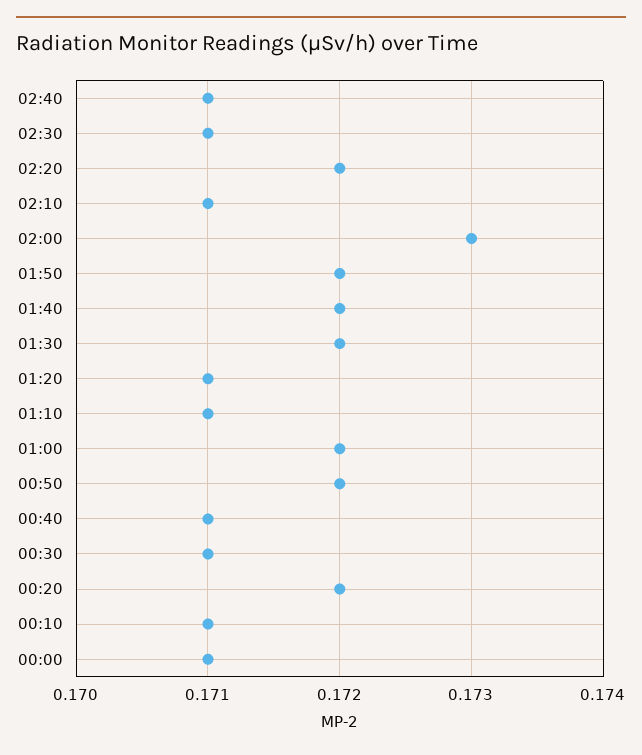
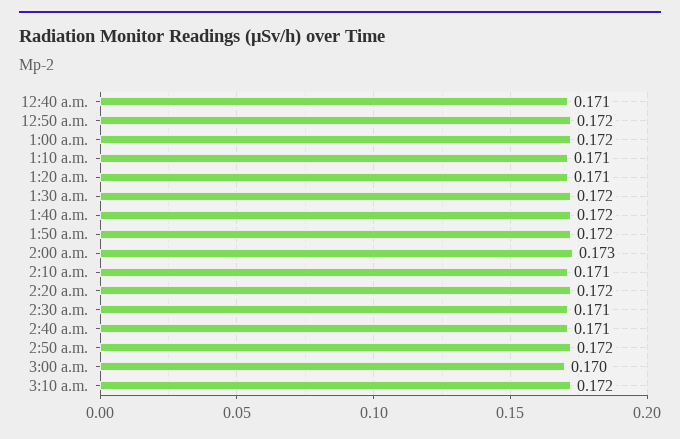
00:30: 0.171 -> none
00:20: 0.172 -> none
00:10: 0.171 -> none
00:00: 0.171 -> none
2:50 a.m.: none -> 0.172
3:00 a.m.: none -> 0.17
3:10 a.m.: none -> 0.172

